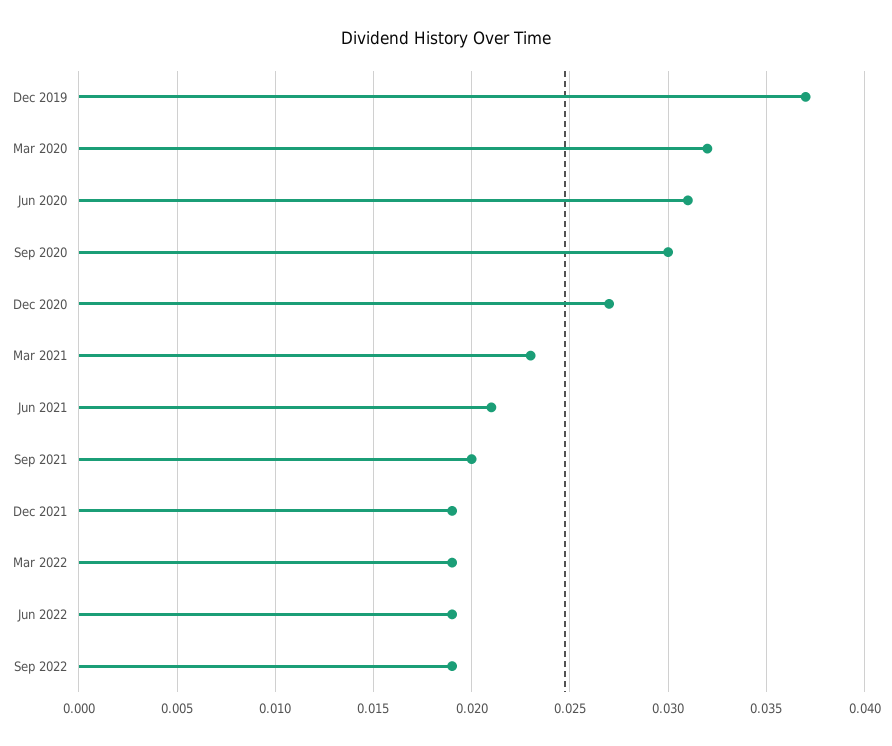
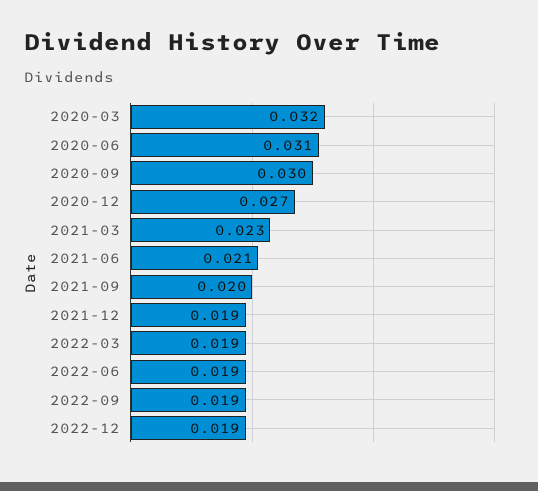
Dec 2019: 0.037 -> none
2022-12: none -> 0.019

